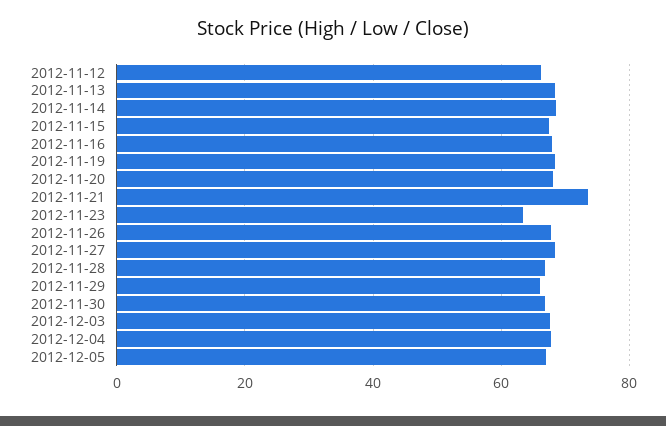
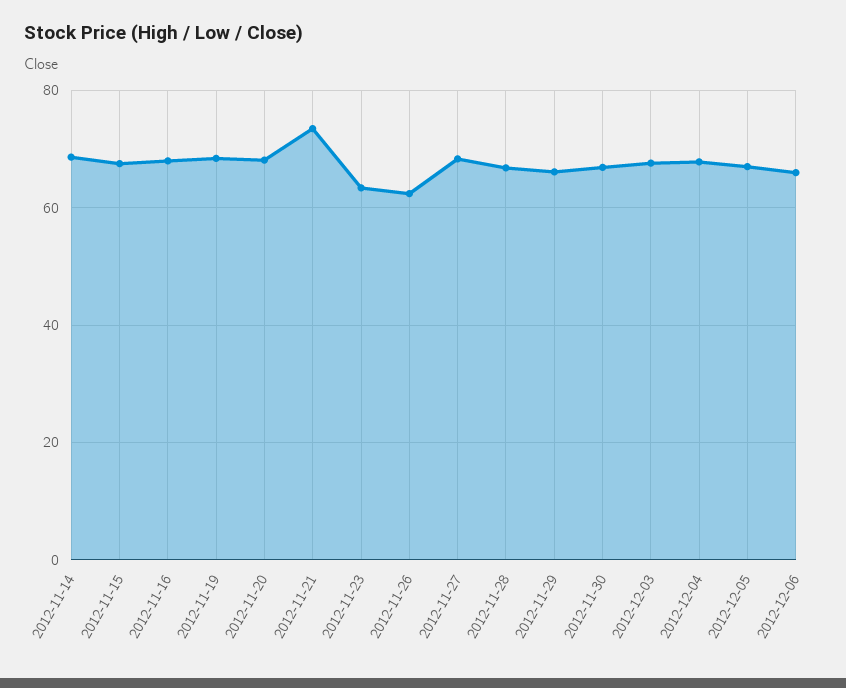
2012-11-12: 66 -> none
2012-11-13: 68 -> none
2012-11-26: 68 -> 62
2012-12-06: none -> 66

